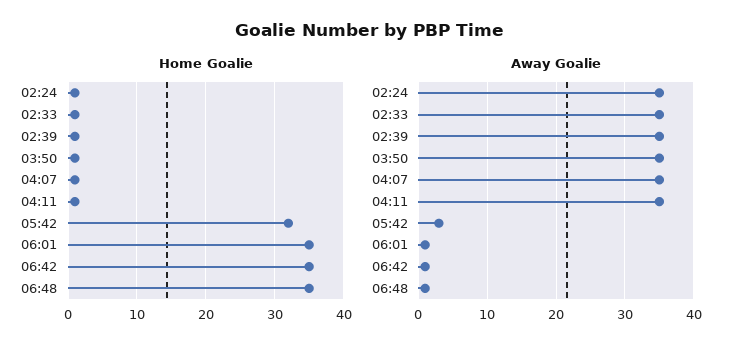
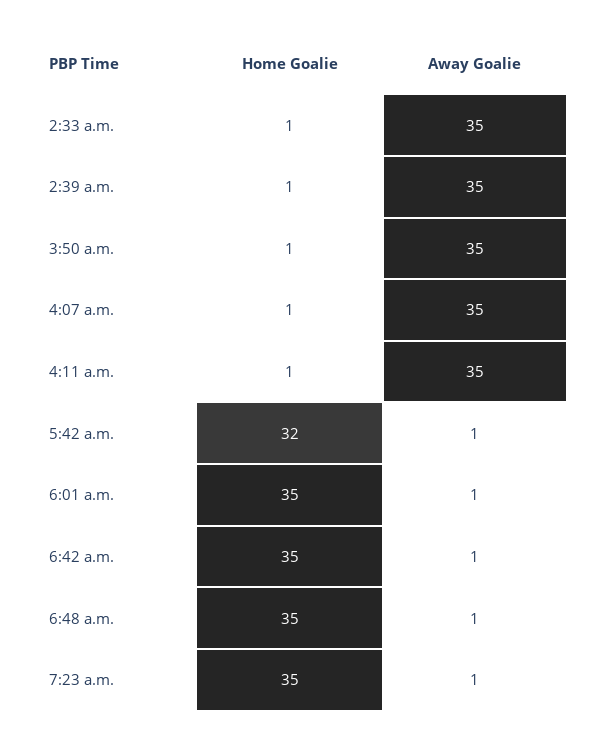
Home Goalie, 02:24: 1 -> none
Away Goalie, 02:24: 35 -> none
Away Goalie, 05:42: 3 -> 1
Home Goalie, 7:23 a.m.: none -> 35
Away Goalie, 7:23 a.m.: none -> 1

